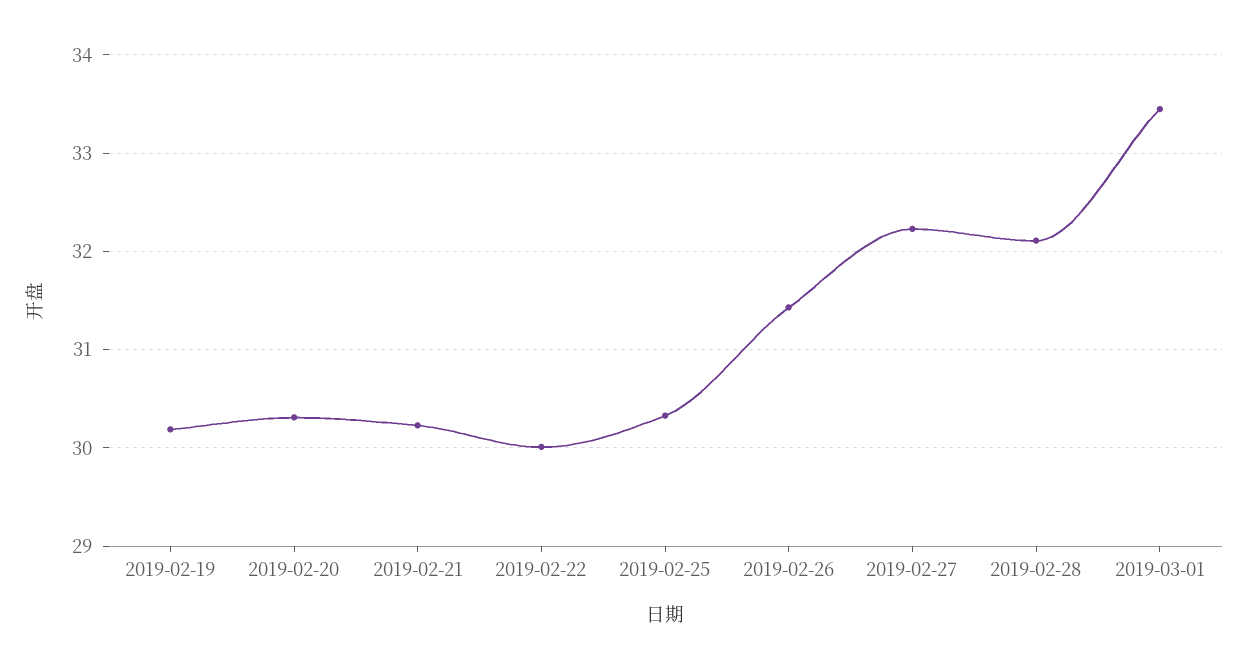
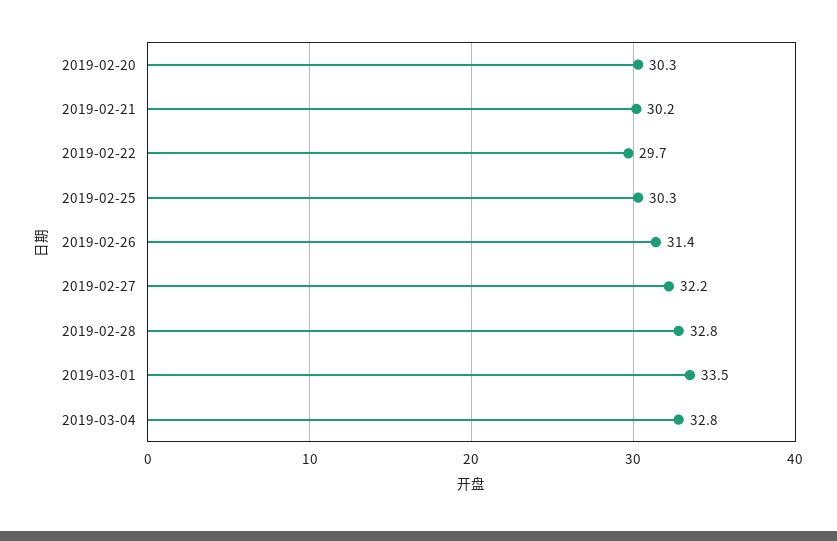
2019-02-19: 30.2 -> none
2019-02-22: 30 -> 29.7
2019-02-28: 32.1 -> 32.8
2019-03-04: none -> 32.8

